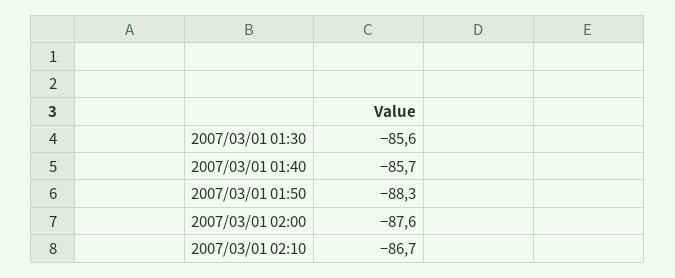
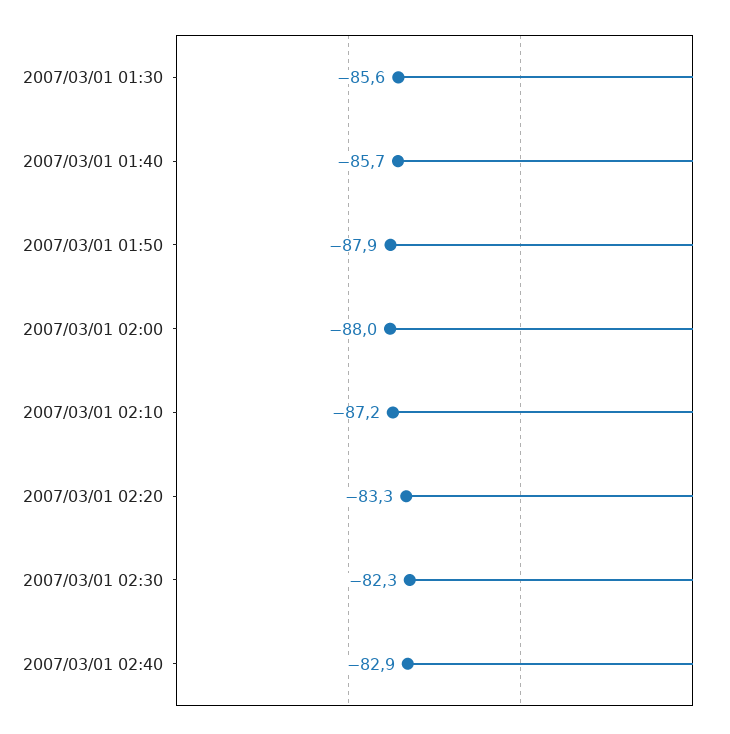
2007/03/01 01:50: -88.3 -> -87.9
2007/03/01 02:00: -87.6 -> -88
2007/03/01 02:10: -86.7 -> -87.2
2007/03/01 02:20: none -> -83.3
2007/03/01 02:30: none -> -82.3
2007/03/01 02:40: none -> -82.9

